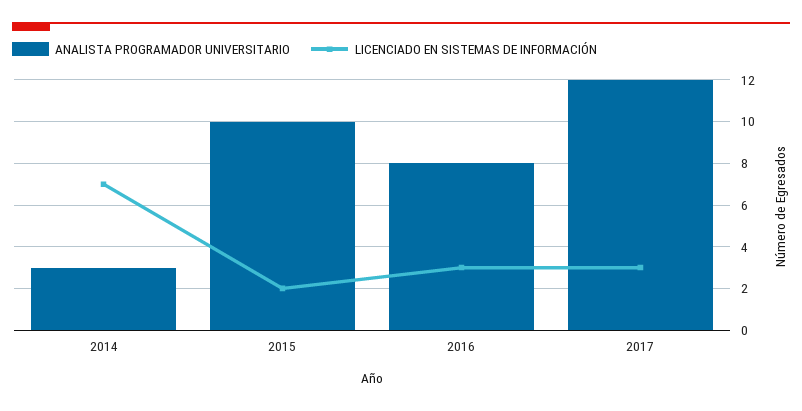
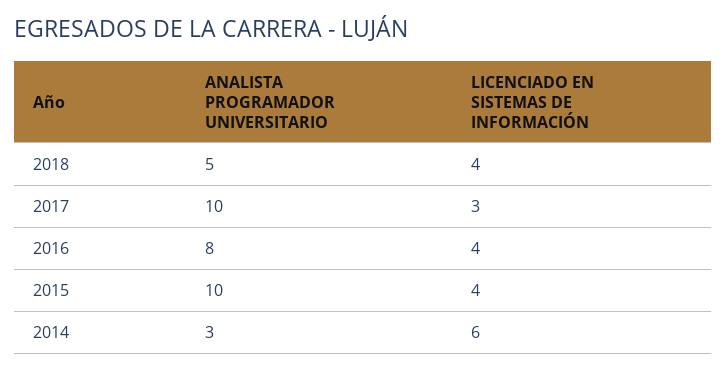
LICENCIADO EN SISTEMAS DE INFORMACIÓN, 2014: 7 -> 6
LICENCIADO EN SISTEMAS DE INFORMACIÓN, 2015: 2 -> 4
LICENCIADO EN SISTEMAS DE INFORMACIÓN, 2016: 3 -> 4
ANALISTA PROGRAMADOR UNIVERSITARIO, 2017: 12 -> 10
ANALISTA PROGRAMADOR UNIVERSITARIO, 2018: none -> 5
LICENCIADO EN SISTEMAS DE INFORMACIÓN, 2018: none -> 4

